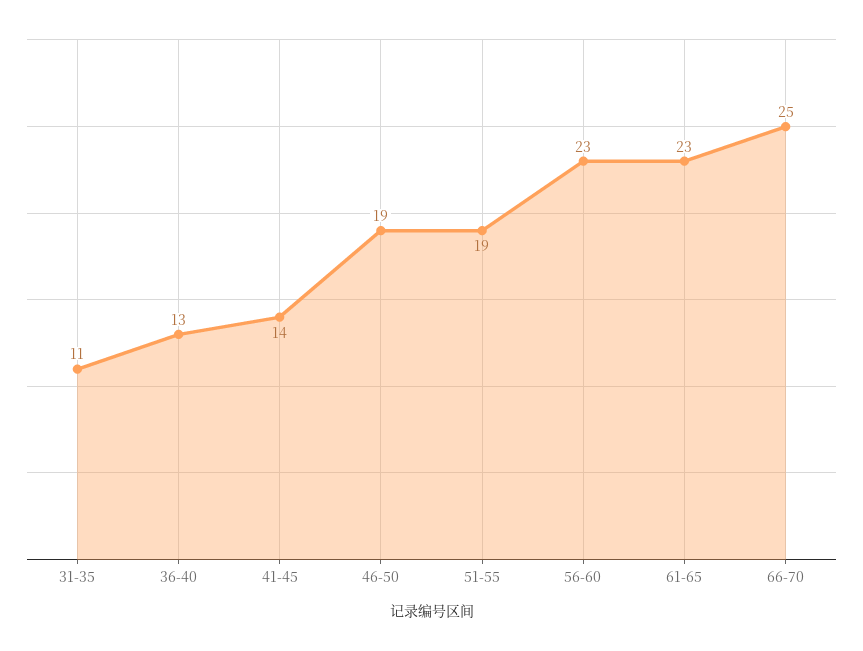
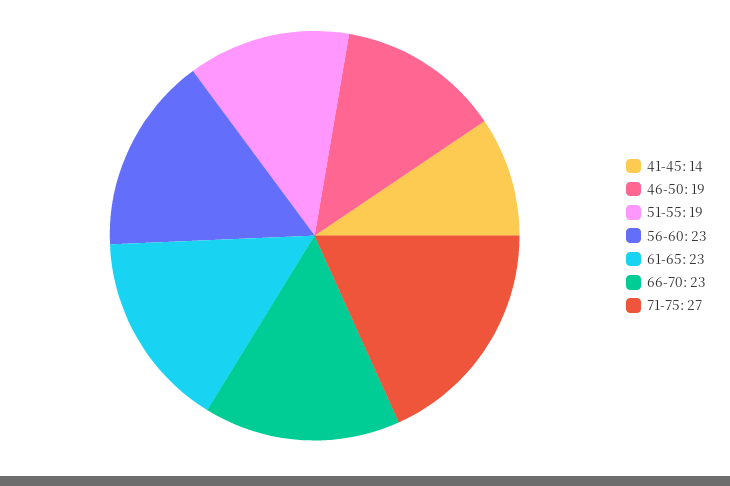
31-35: 11 -> none
36-40: 13 -> none
66-70: 25 -> 23
71-75: none -> 27

